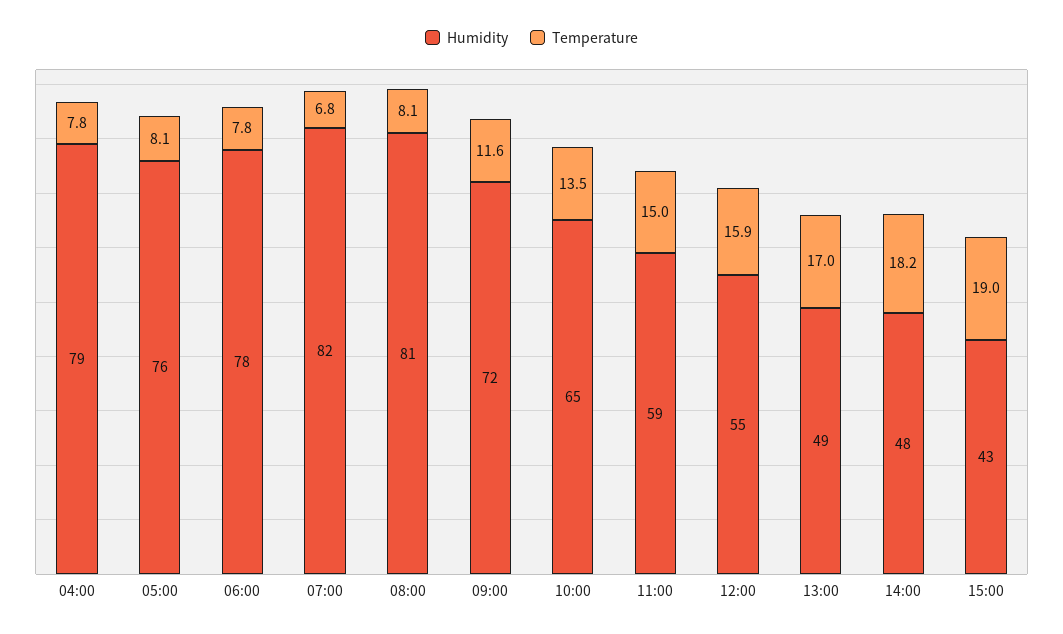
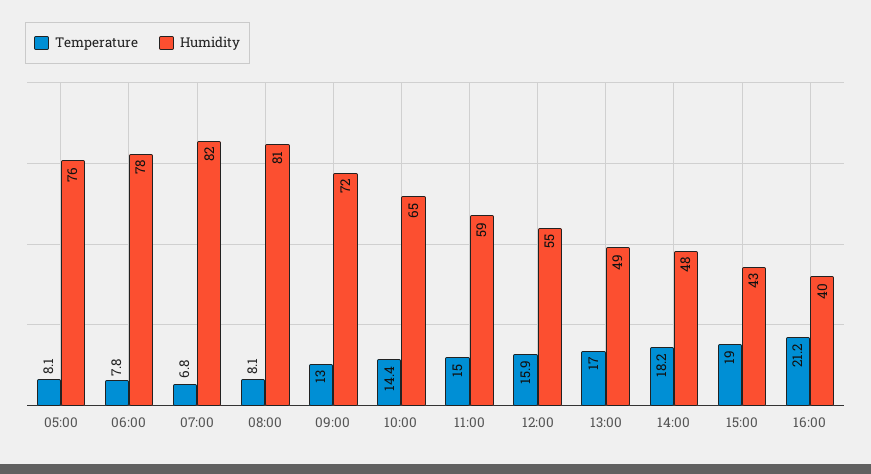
Humidity, 04:00: 79 -> none
Temperature, 04:00: 7.8 -> none
Temperature, 09:00: 11.6 -> 13
Temperature, 10:00: 13.5 -> 14.4
Temperature, 16:00: none -> 21.2
Humidity, 16:00: none -> 40

